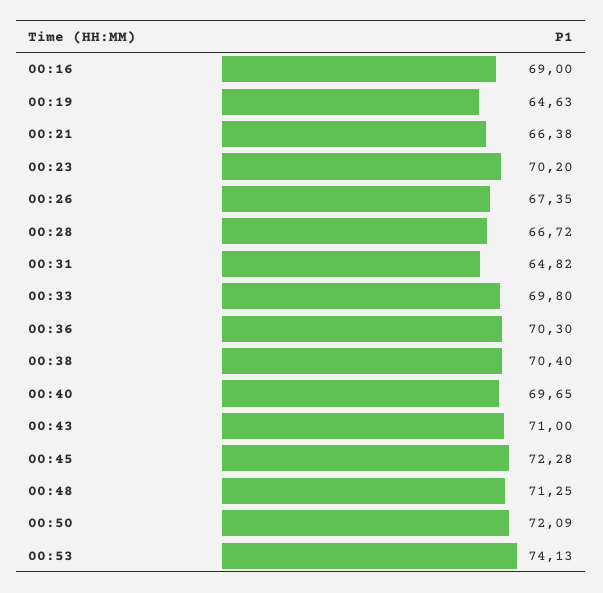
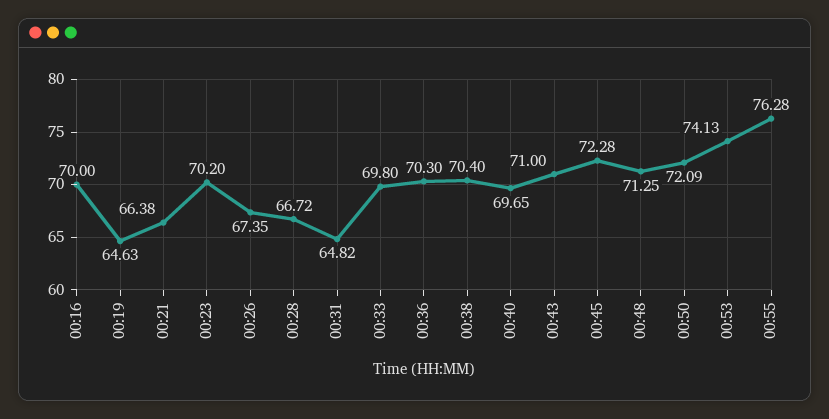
00:16: 69 -> 70
00:55: none -> 76.28

